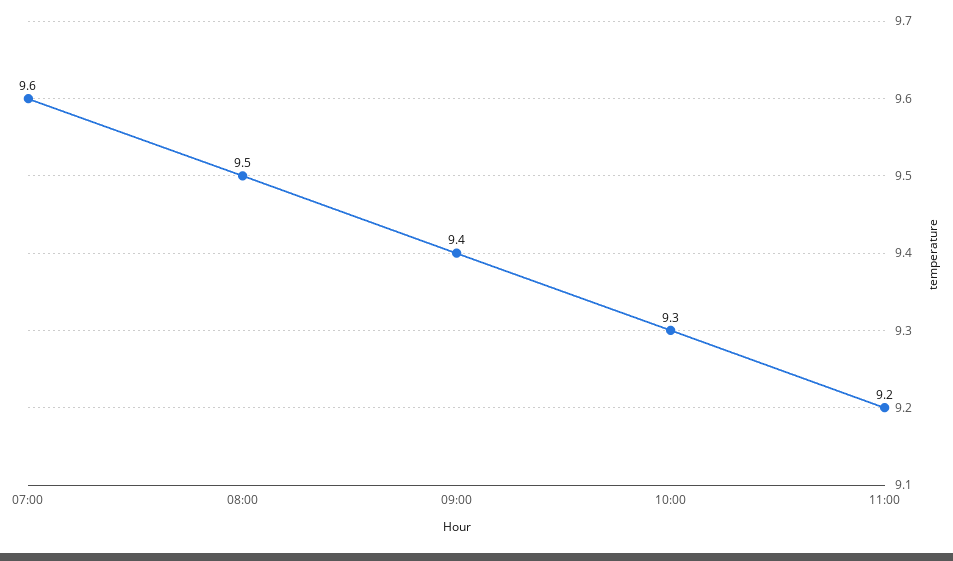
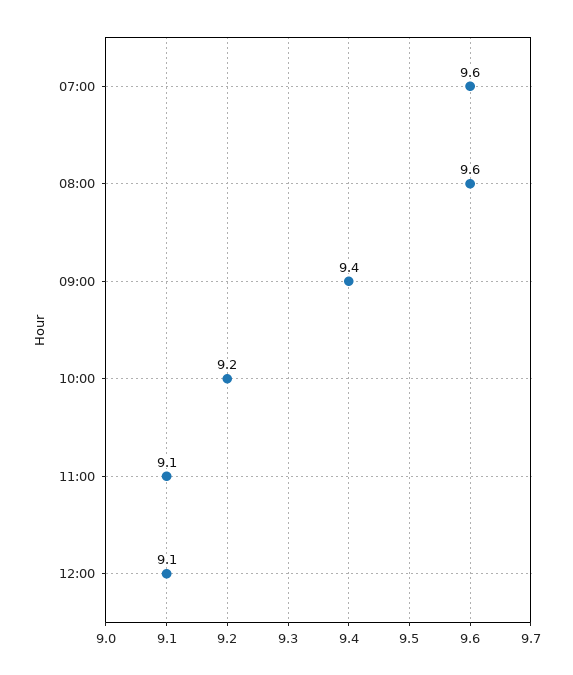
08:00: 9.5 -> 9.6
10:00: 9.3 -> 9.2
11:00: 9.2 -> 9.1
12:00: none -> 9.1

